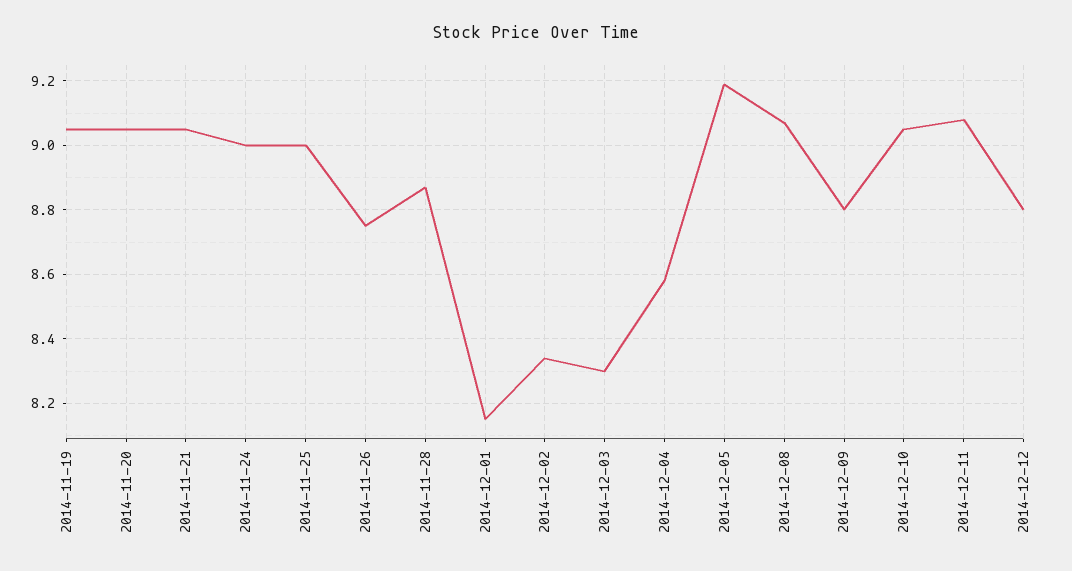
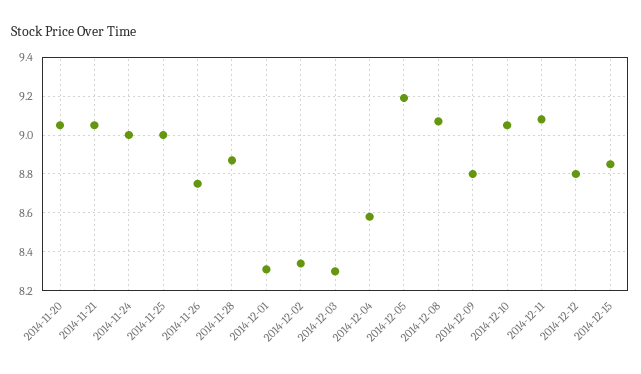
2014-11-19: 9.05 -> none
2014-12-01: 8.15 -> 8.3
2014-12-15: none -> 8.85

